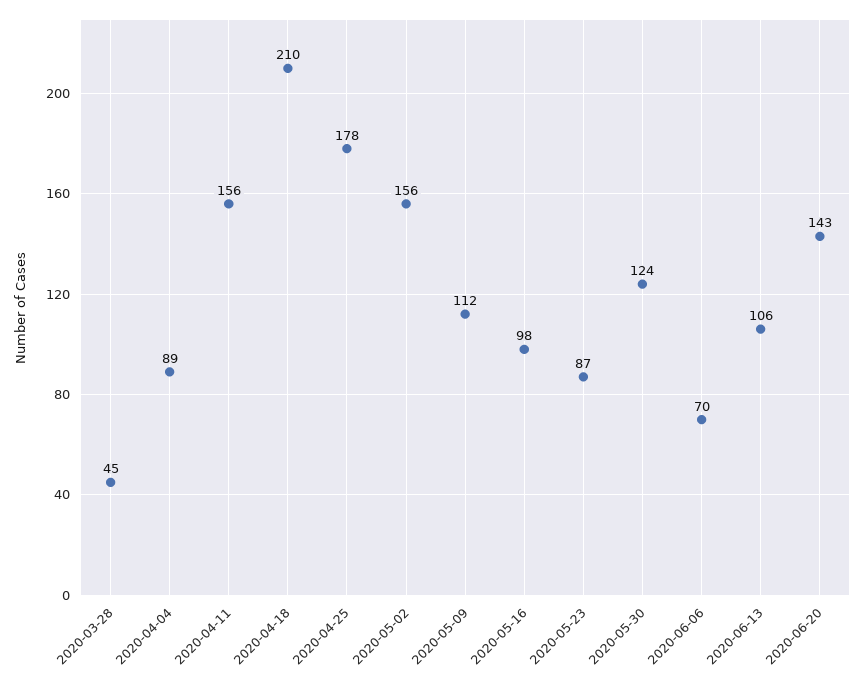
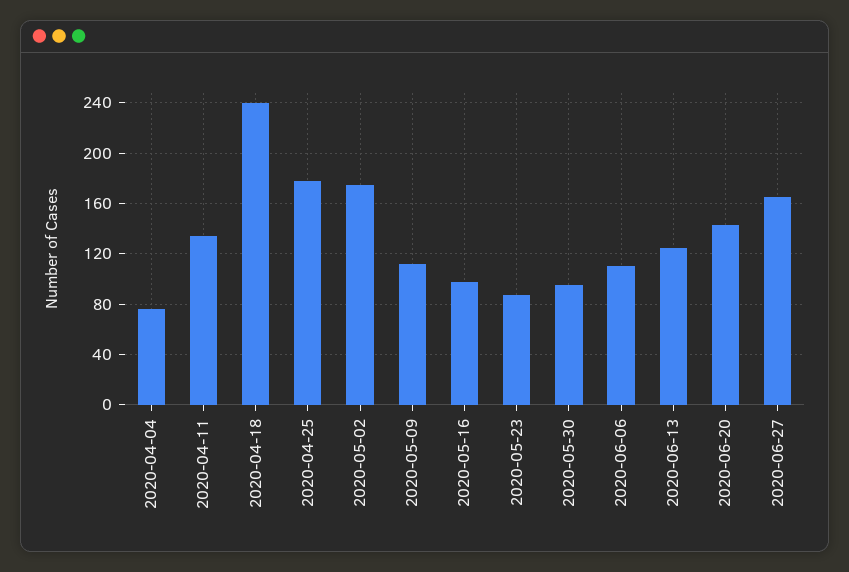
2020-03-28: 45 -> none
2020-04-04: 89 -> 75
2020-04-11: 156 -> 135
2020-04-18: 210 -> 240
2020-05-02: 156 -> 175
2020-05-30: 124 -> 95
2020-06-06: 70 -> 110
2020-06-13: 106 -> 125
2020-06-27: none -> 165

